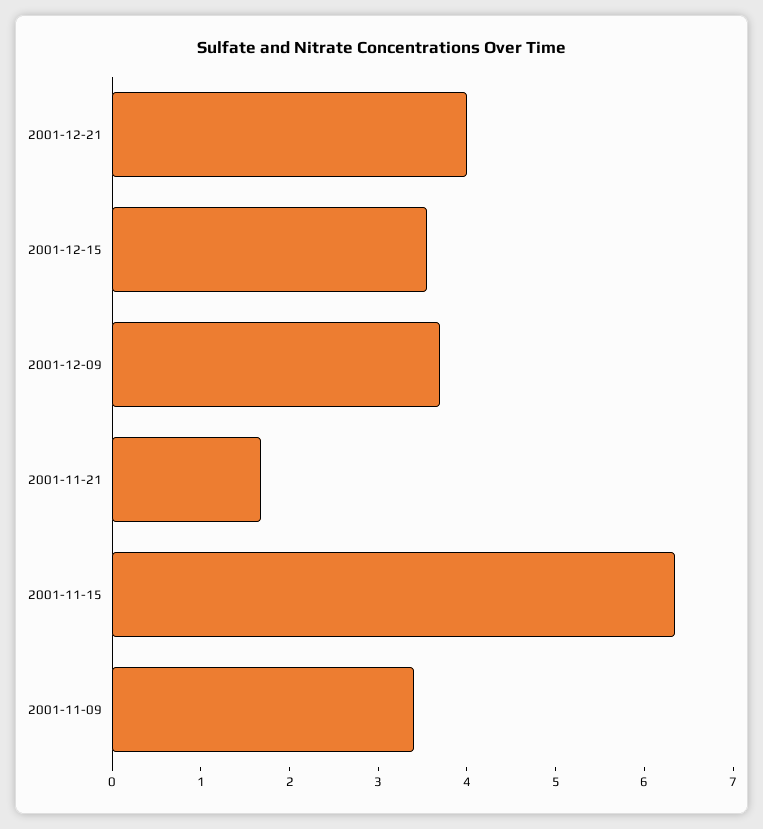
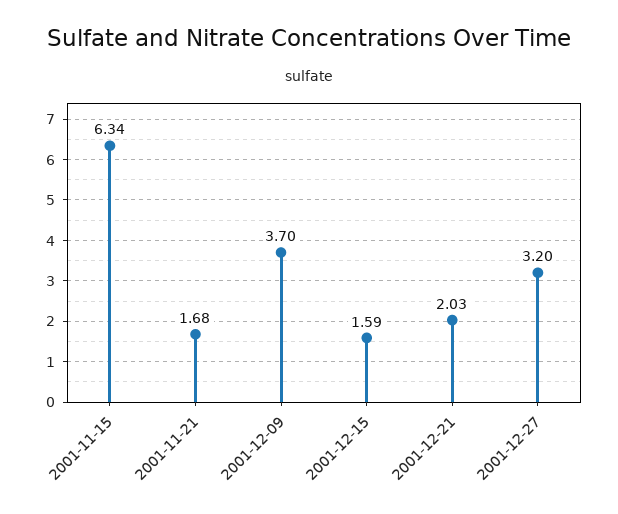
2001-12-21: 4 -> 2.03
2001-12-15: 3.6 -> 1.59
2001-11-09: 3.4 -> none
2001-12-27: none -> 3.2

